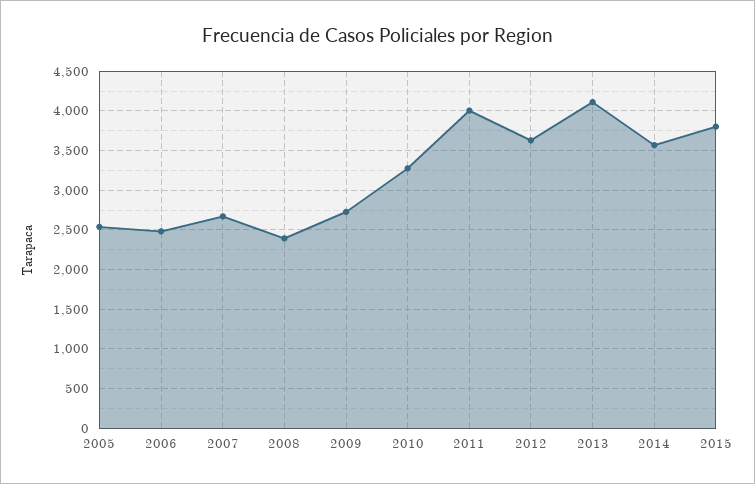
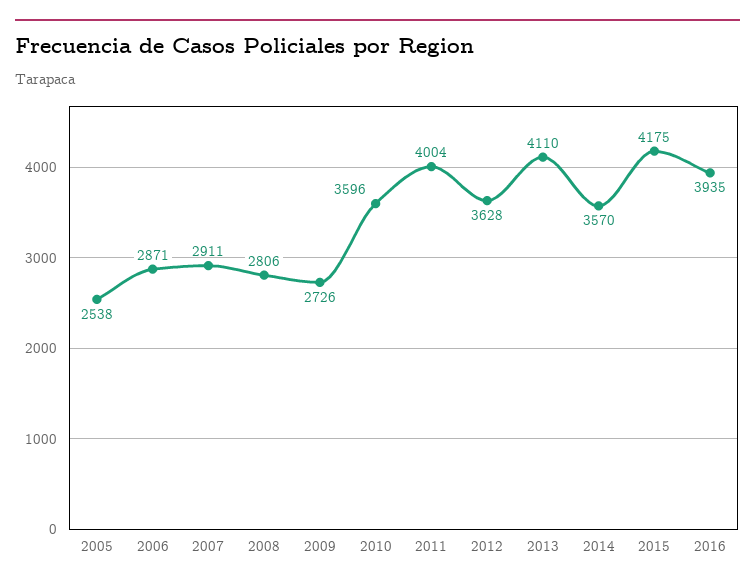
2006: 2500 -> 2871
2007: 2700 -> 2911
2008: 2400 -> 2806
2010: 3300 -> 3596
2015: 3800 -> 4175
2016: none -> 3935

